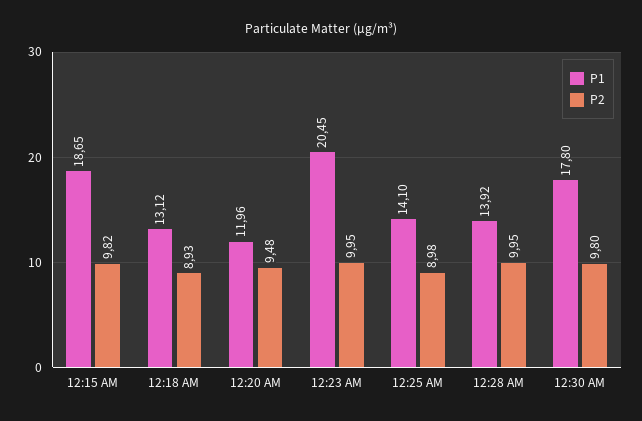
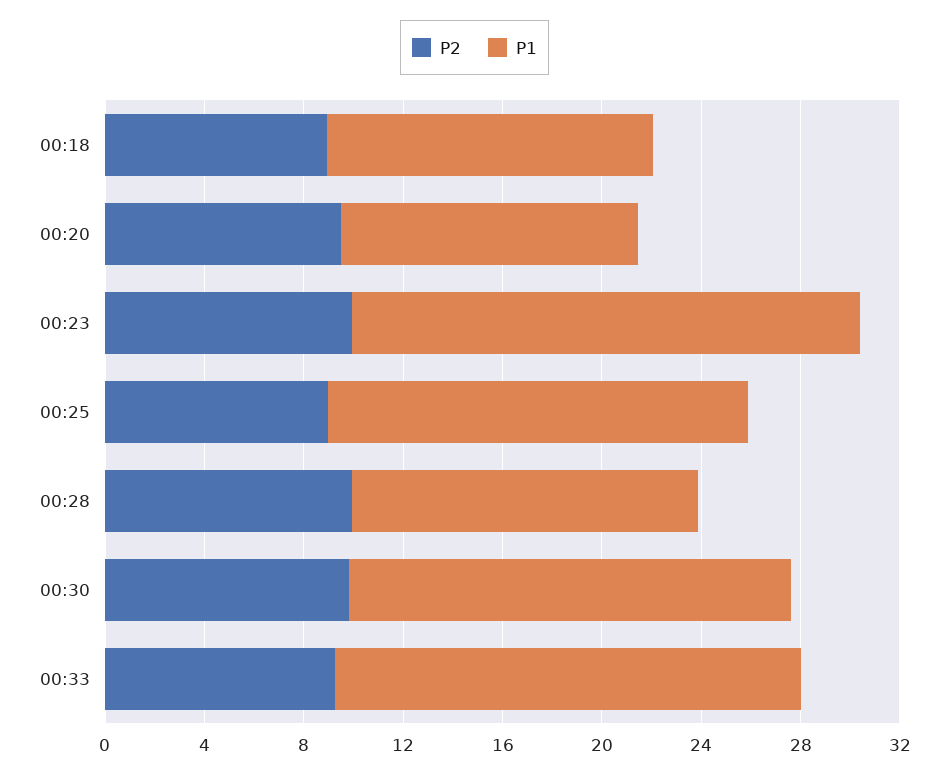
P1, 12:15 AM: 18.65 -> none
P2, 12:15 AM: 9.82 -> none
P1, 12:25 AM: 14.1 -> 17
P2, 00:33: none -> 9
P1, 00:33: none -> 19

